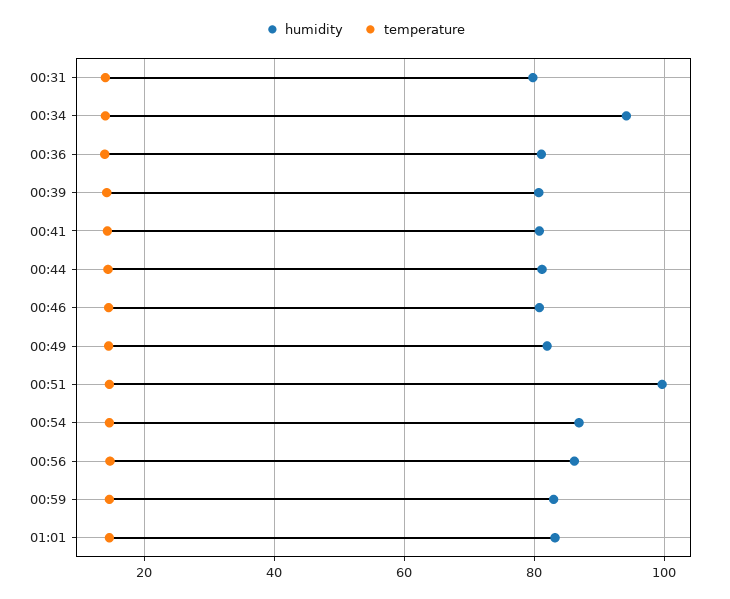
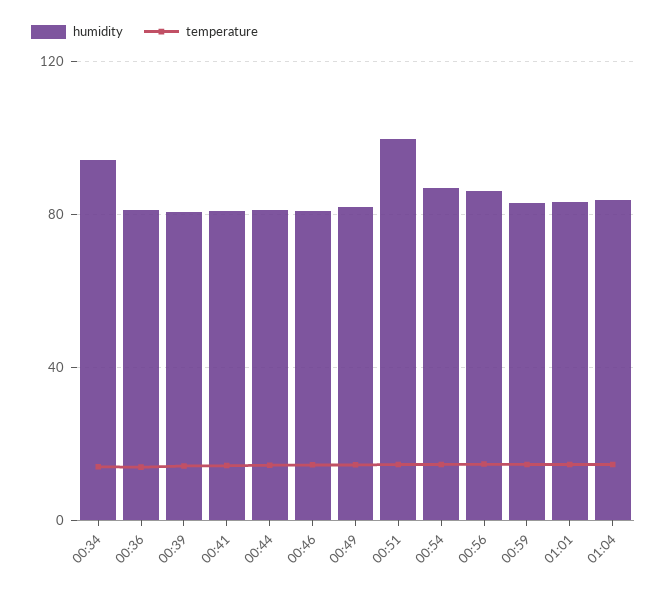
humidity, 00:31: 80 -> none
temperature, 00:31: 14 -> none
humidity, 01:04: none -> 85
temperature, 01:04: none -> 15

